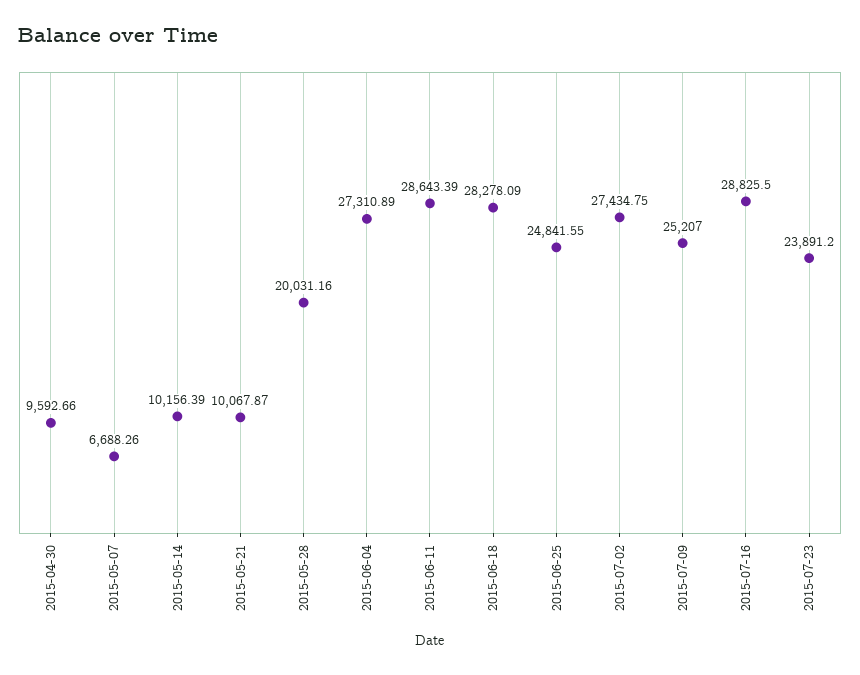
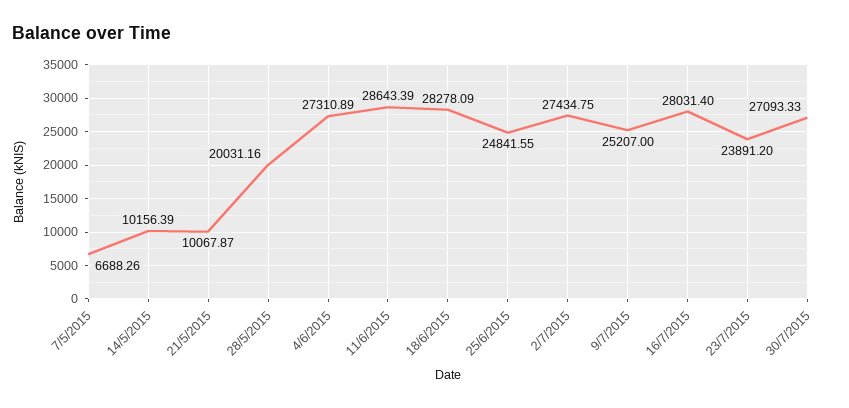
2015-04-30: 9592.66 -> none
2015-07-16: 28825.5 -> 28031.4
30/7/2015: none -> 27093.33

